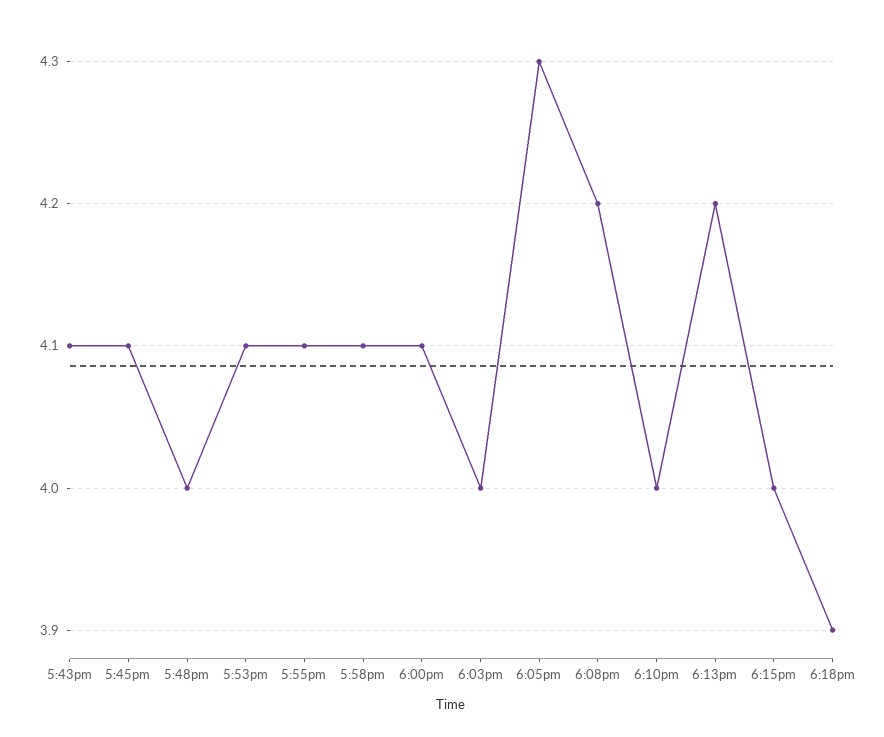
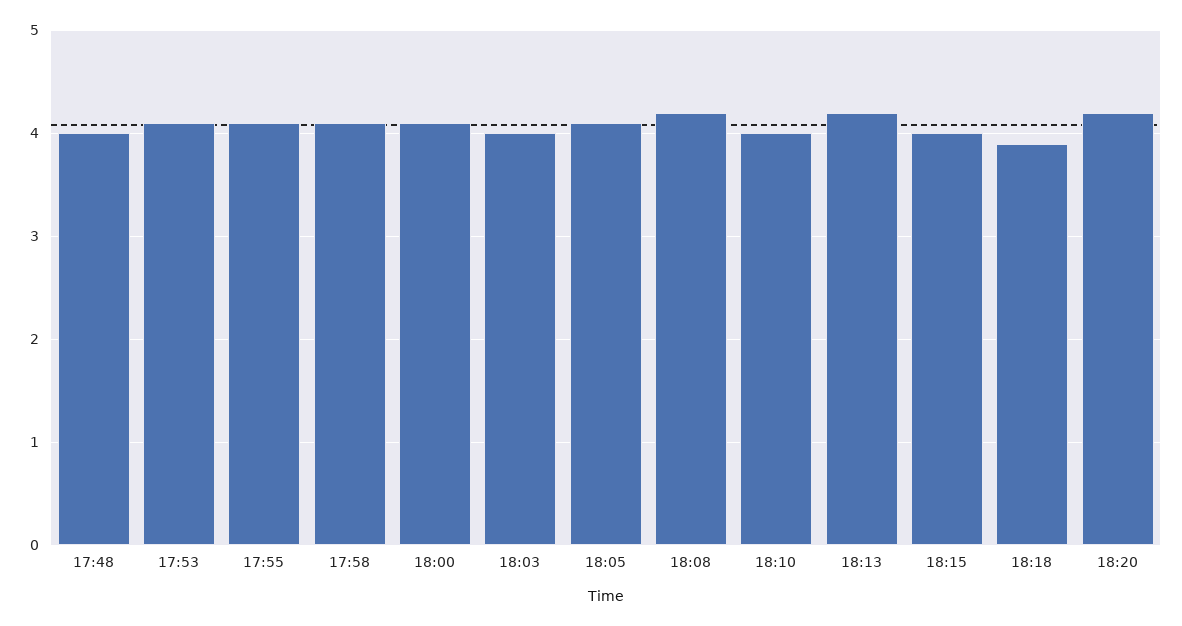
5:43pm: 4.1 -> none
5:45pm: 4.1 -> none
6:05pm: 4.3 -> 4.1
18:20: none -> 4.2

